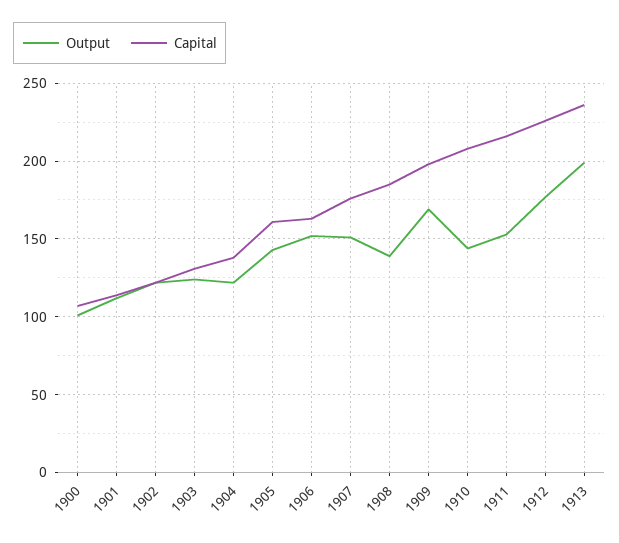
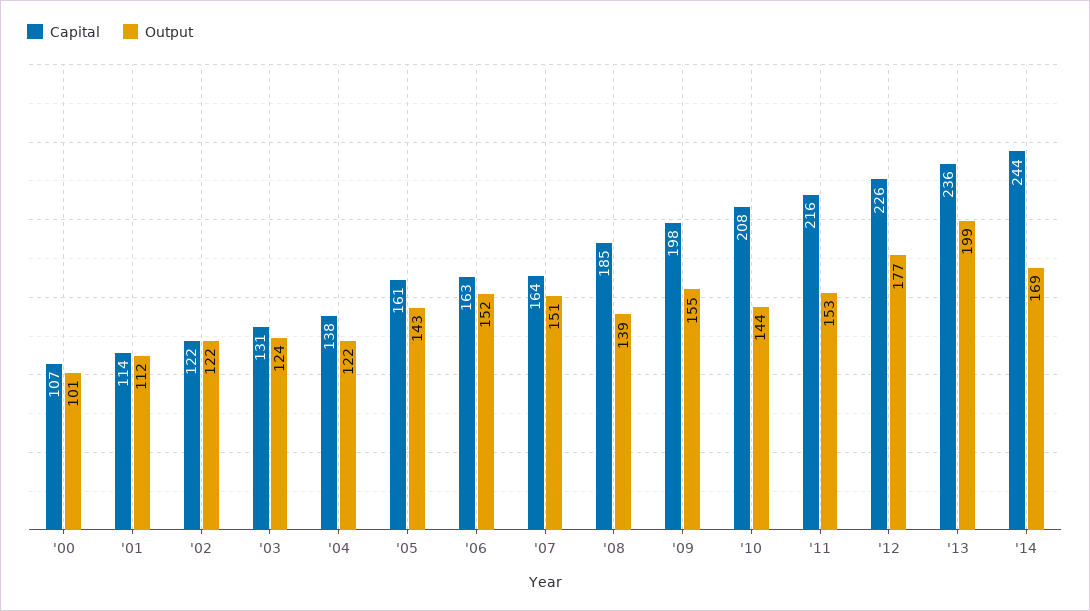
Capital, 1907: 175 -> 164
Output, 1909: 170 -> 155
Capital, '14: none -> 244
Output, '14: none -> 169

